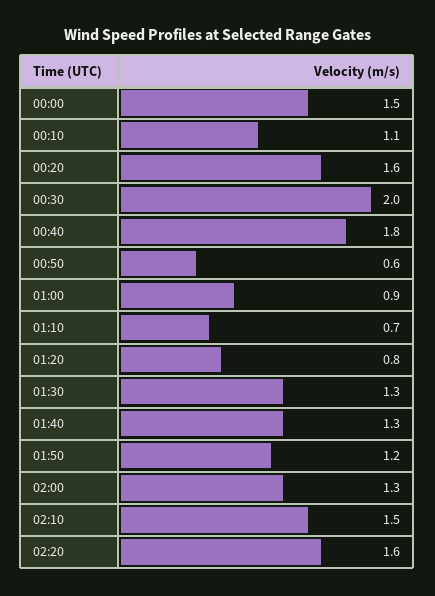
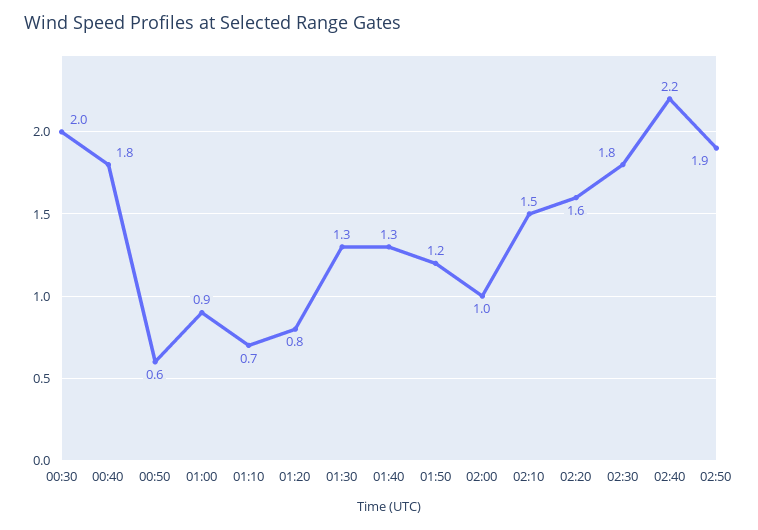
00:00: 1.5 -> none
00:10: 1.1 -> none
00:20: 1.6 -> none
02:00: 1.3 -> 1
02:30: none -> 1.8
02:40: none -> 2.2
02:50: none -> 1.9

